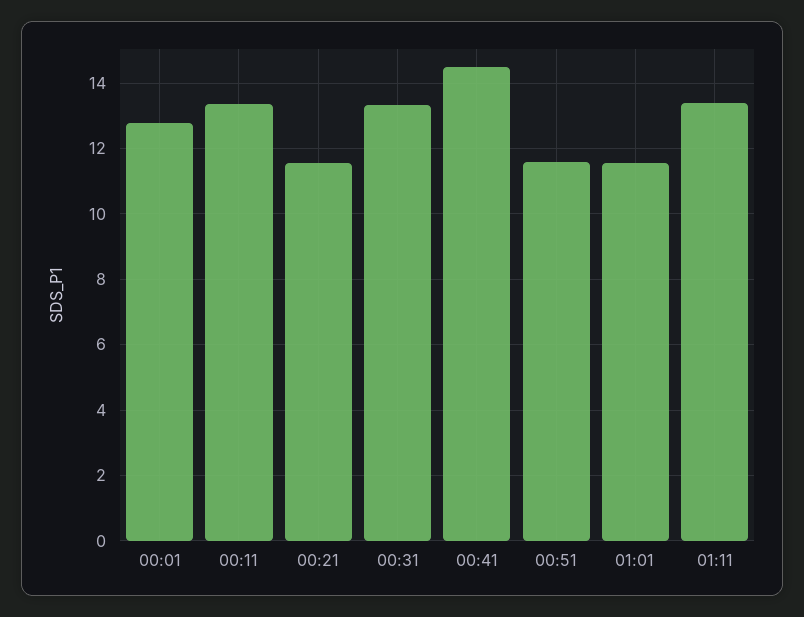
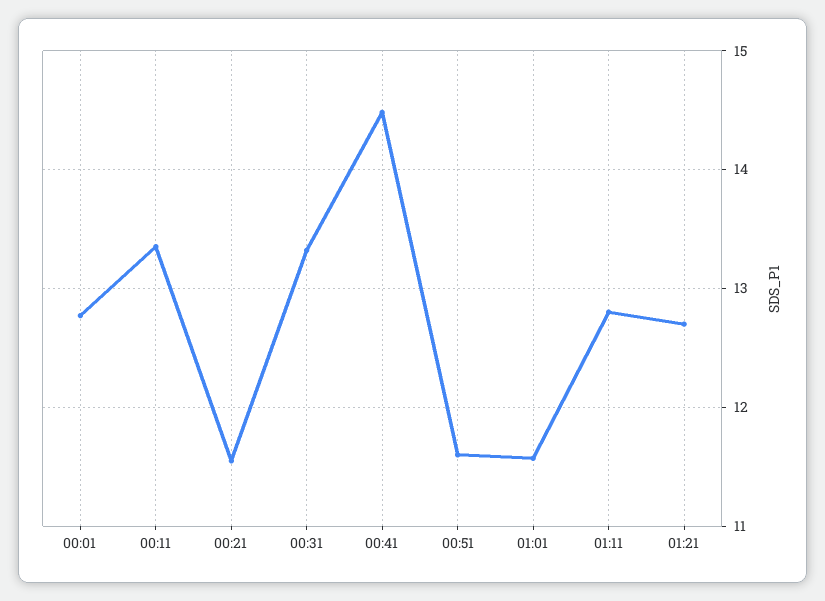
01:11: 13.4 -> 12.8
01:21: none -> 12.7

